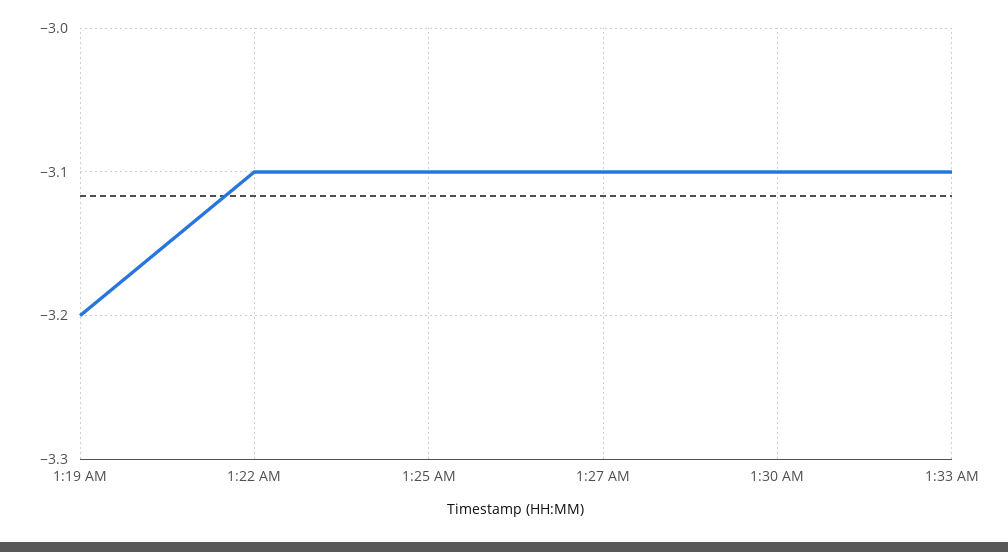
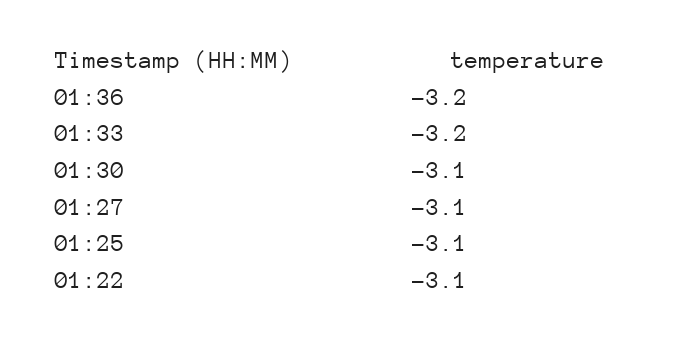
1:19 AM: -3.2 -> none
1:33 AM: -3.1 -> -3.2
01:36: none -> -3.2

